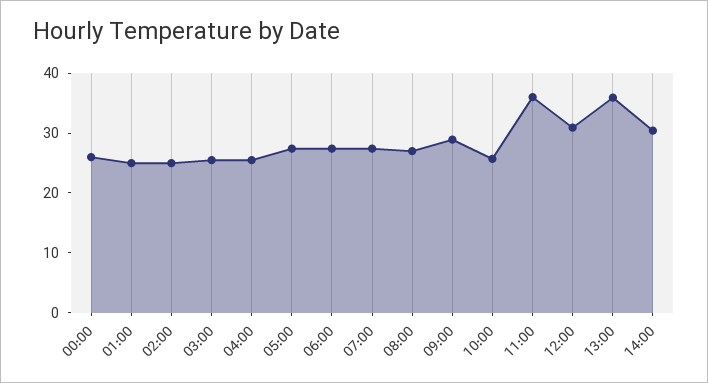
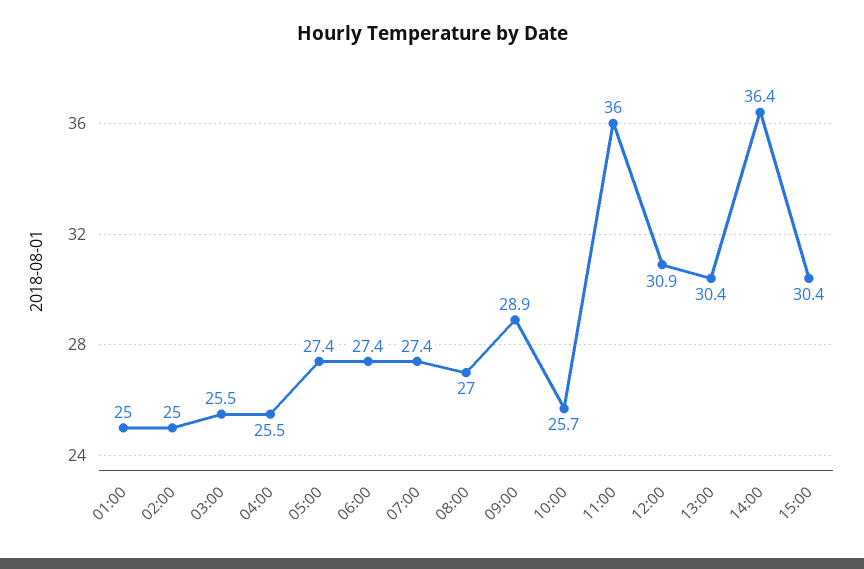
00:00: 26 -> none
13:00: 36 -> 30.4
14:00: 30 -> 36.4
15:00: none -> 30.4

